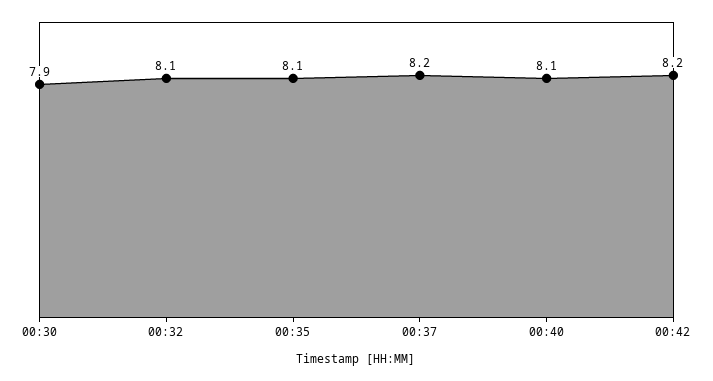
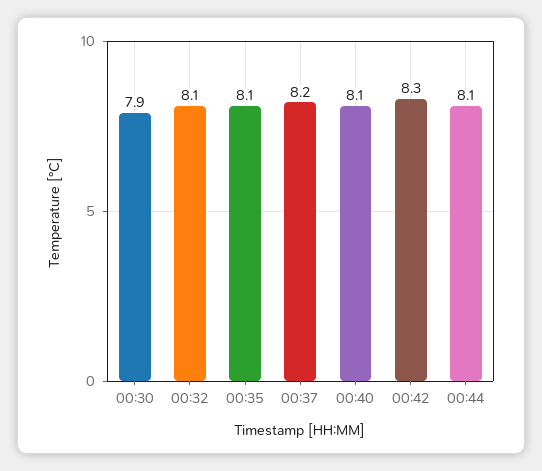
00:42: 8.2 -> 8.3
00:44: none -> 8.1

